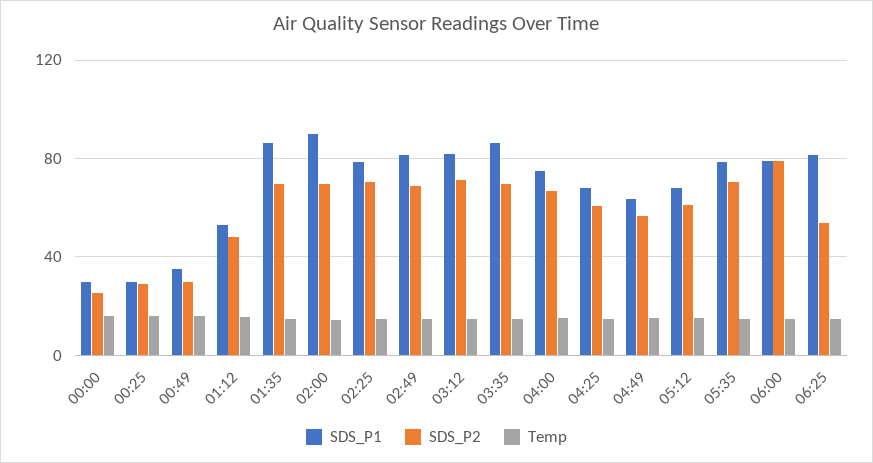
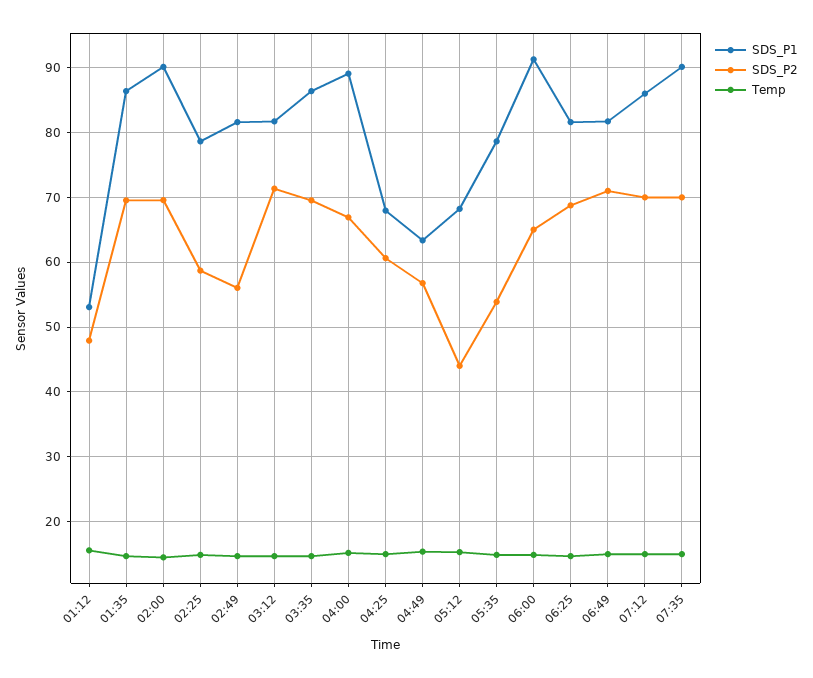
SDS_P1, 00:00: 30 -> none
SDS_P2, 00:00: 25 -> none
Temp, 00:00: 15 -> none
SDS_P1, 00:25: 30 -> none
SDS_P2, 00:25: 30 -> none
Temp, 00:25: 15 -> none
SDS_P1, 00:49: 35 -> none
SDS_P2, 00:49: 30 -> none
Temp, 00:49: 15 -> none
SDS_P2, 02:25: 70 -> 59
SDS_P2, 02:49: 70 -> 56
SDS_P1, 04:00: 75 -> 89
SDS_P2, 05:12: 60 -> 44
SDS_P2, 05:35: 70 -> 54
SDS_P1, 06:00: 80 -> 91
SDS_P2, 06:00: 80 -> 65
SDS_P2, 06:25: 55 -> 69
SDS_P1, 06:49: none -> 82
SDS_P2, 06:49: none -> 71
Temp, 06:49: none -> 15
SDS_P1, 07:12: none -> 86
SDS_P2, 07:12: none -> 70
Temp, 07:12: none -> 15
SDS_P1, 07:35: none -> 90
SDS_P2, 07:35: none -> 70
Temp, 07:35: none -> 15

